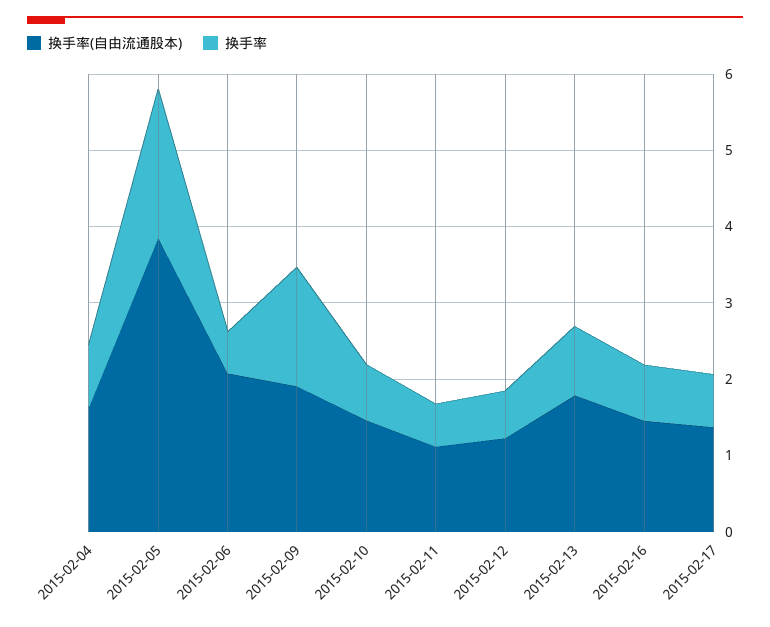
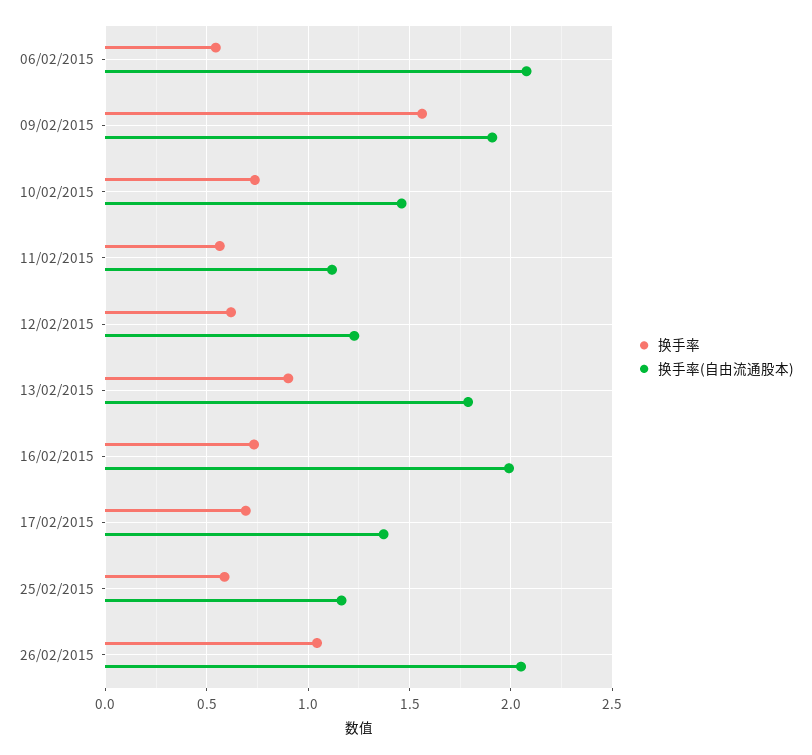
换手率(自由流通股本), 2015-02-04: 1.6 -> none
换手率, 2015-02-04: 0.8 -> none
换手率(自由流通股本), 2015-02-05: 3.8 -> none
换手率, 2015-02-05: 2 -> none
换手率(自由流通股本), 2015-02-16: 1.4 -> 2
换手率, 25/02/2015: none -> 0.6
换手率(自由流通股本), 25/02/2015: none -> 1.15
换手率, 26/02/2015: none -> 1.05
换手率(自由流通股本), 26/02/2015: none -> 2.05

